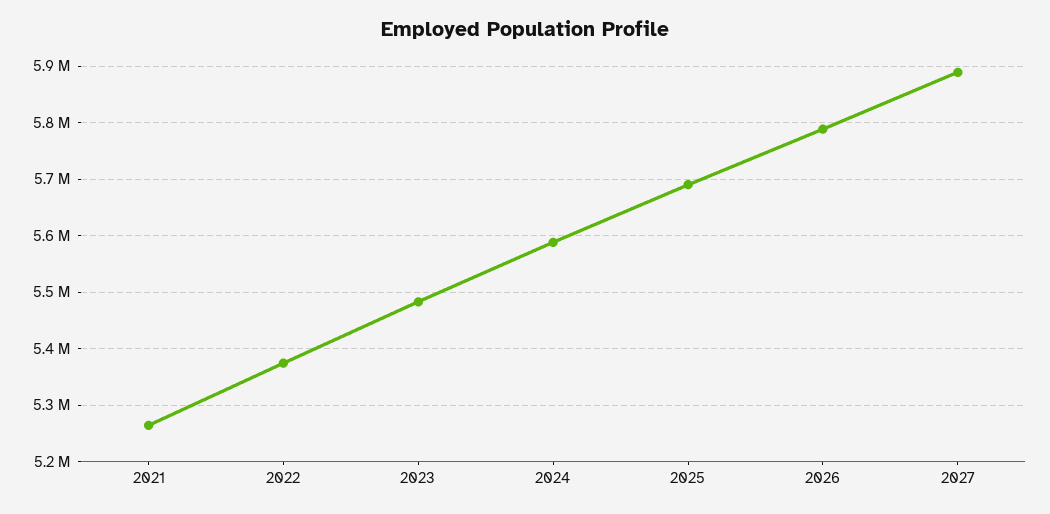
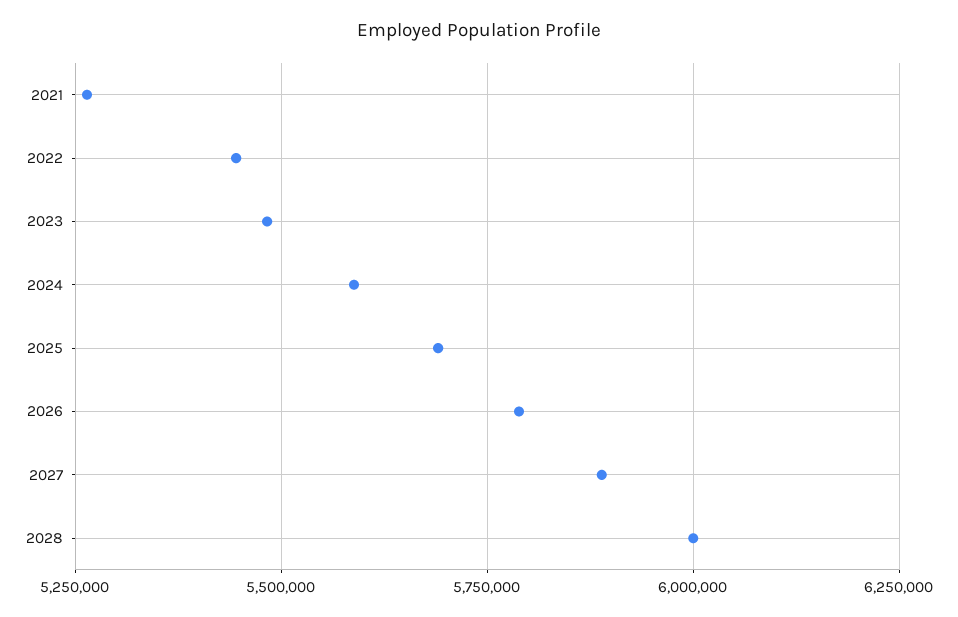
2022: 5380000 -> 5450000
2028: none -> 6000000

